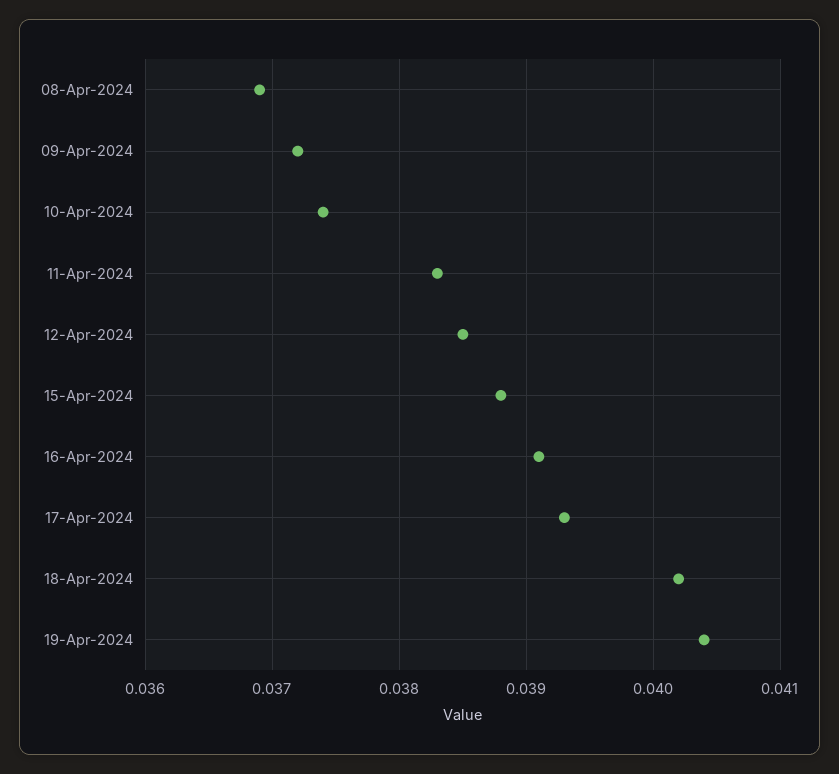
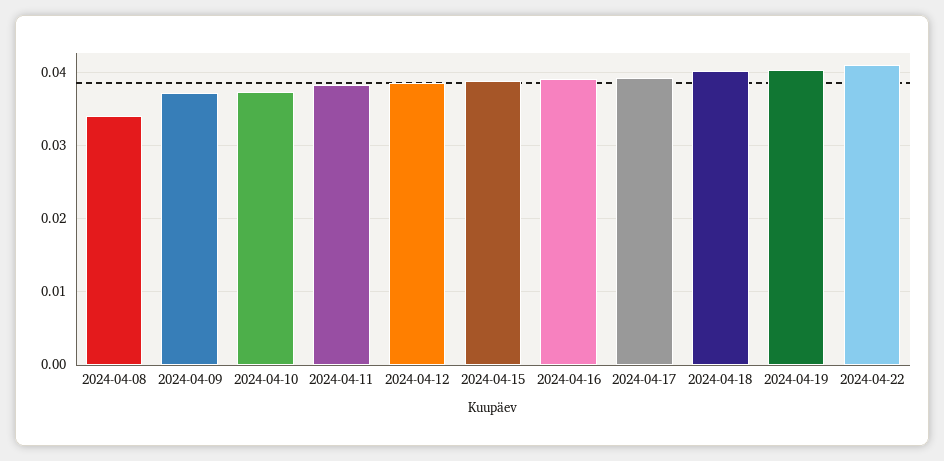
08-Apr-2024: 0.0369 -> 0.034
2024-04-22: none -> 0.041

